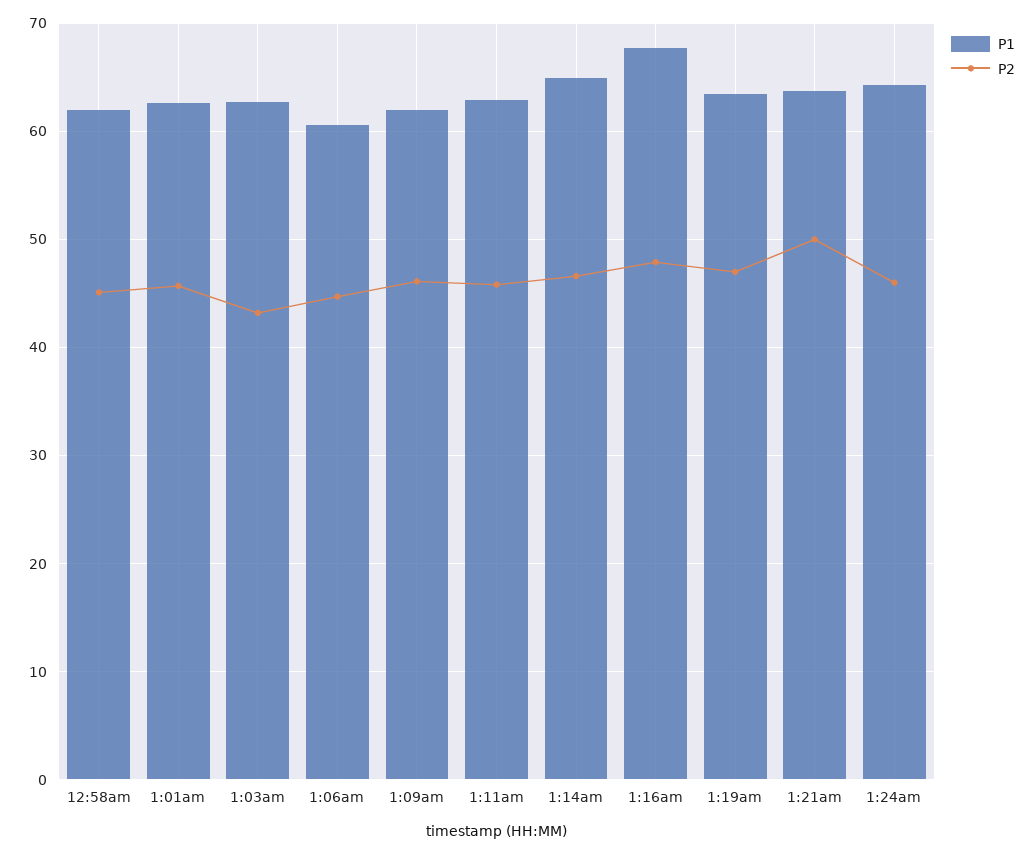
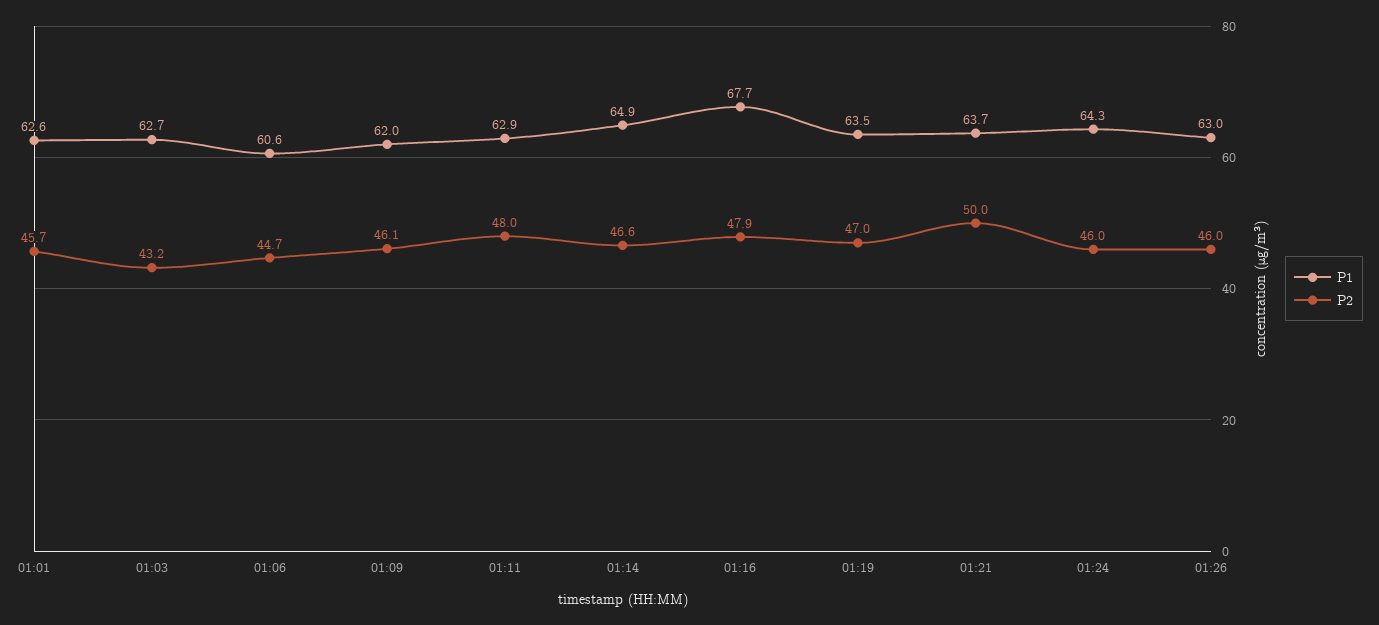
P1, 12:58am: 62 -> none
P2, 12:58am: 45 -> none
P2, 1:11am: 46 -> 48
P1, 01:26: none -> 63
P2, 01:26: none -> 46

